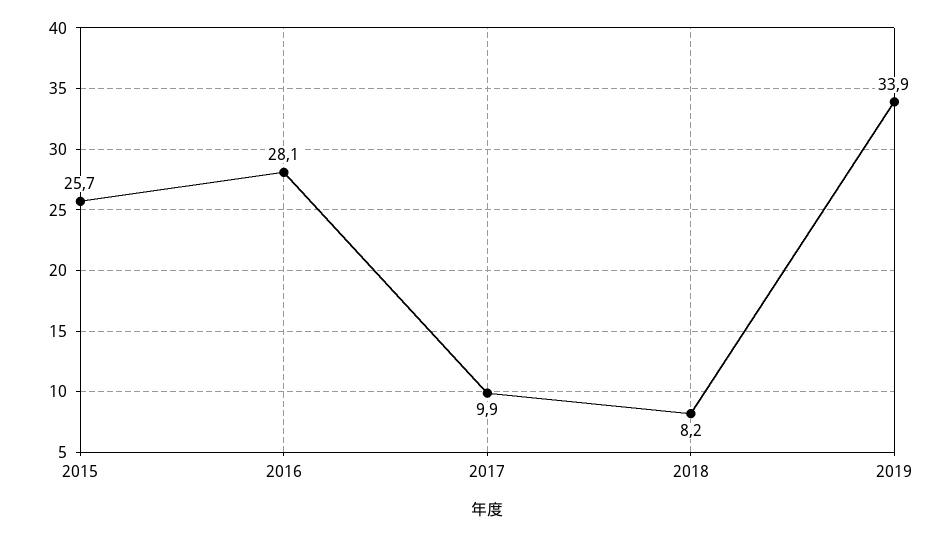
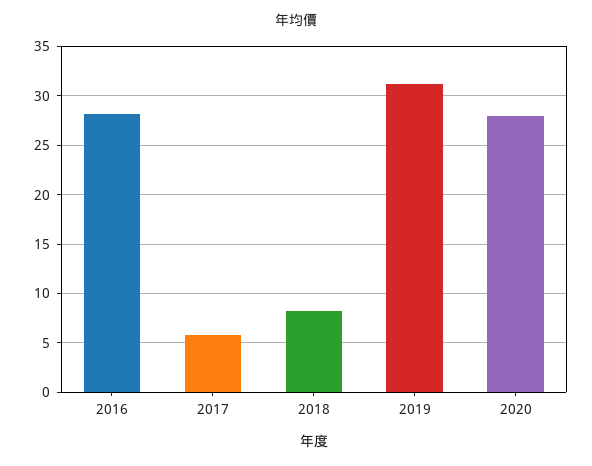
2015: 25.7 -> none
2017: 9.9 -> 6
2019: 33.9 -> 31
2020: none -> 28

